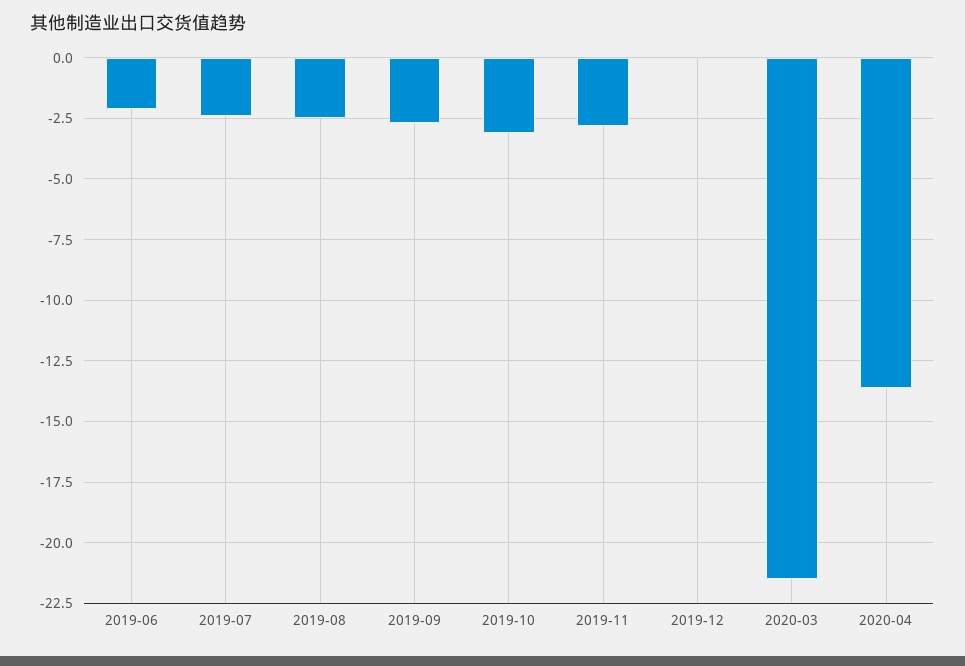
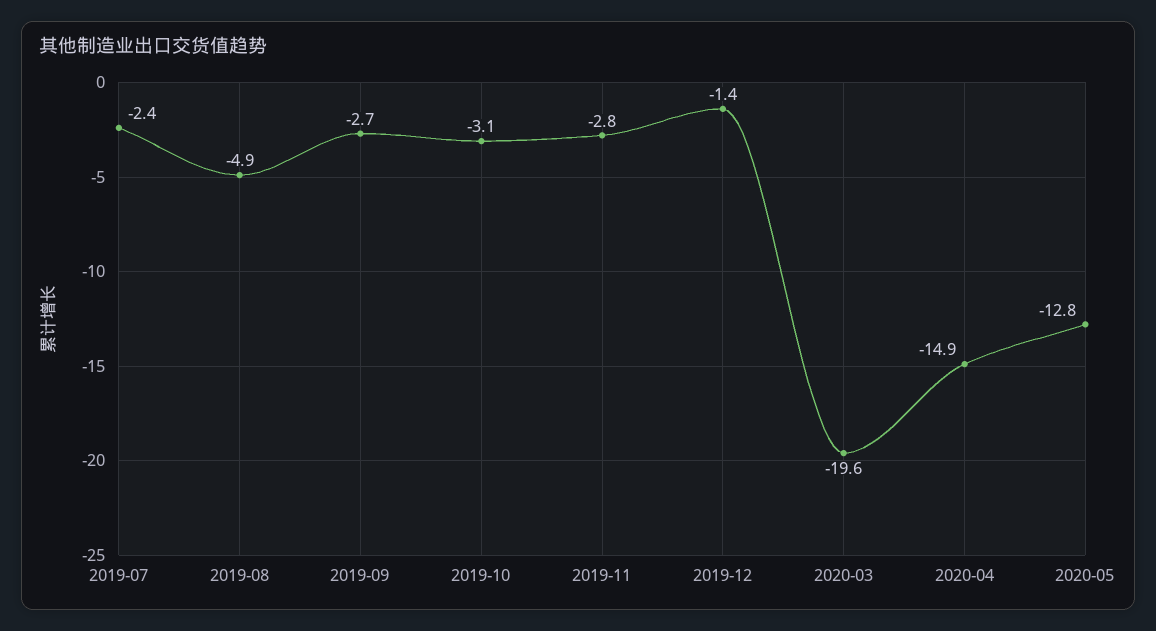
2019-06: -2 -> none
2019-08: -2.5 -> -4.9
2019-12: 0 -> -1.4
2020-03: -21.5 -> -19.6
2020-04: -13.5 -> -14.9
2020-05: none -> -12.8

